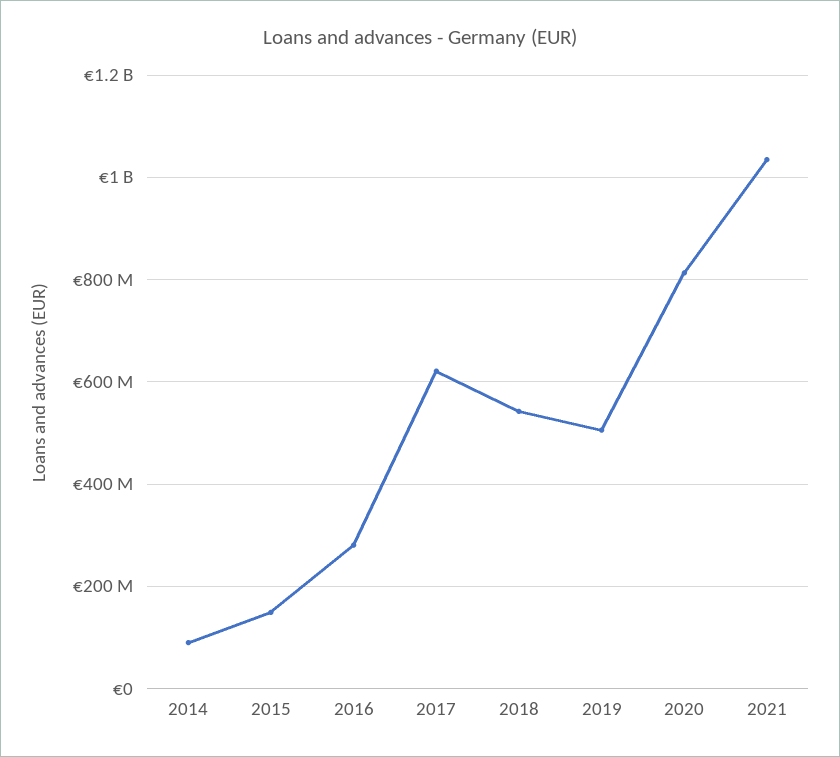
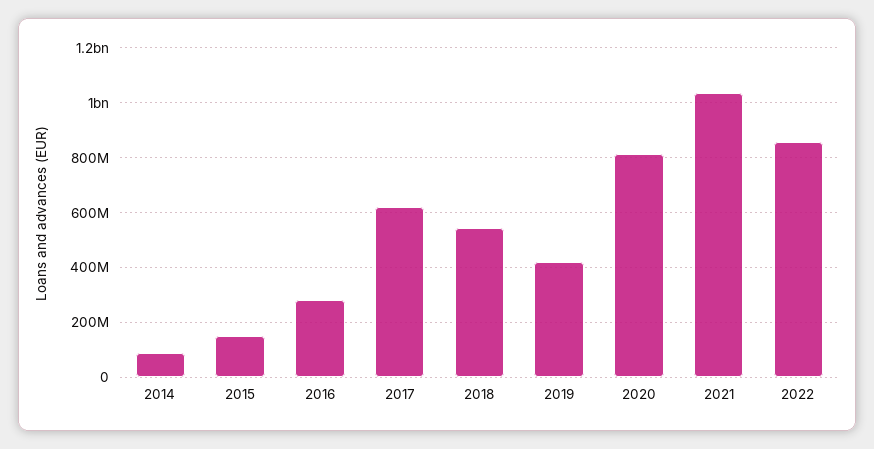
2019: 500000000 -> 425000000
2022: none -> 850000000

